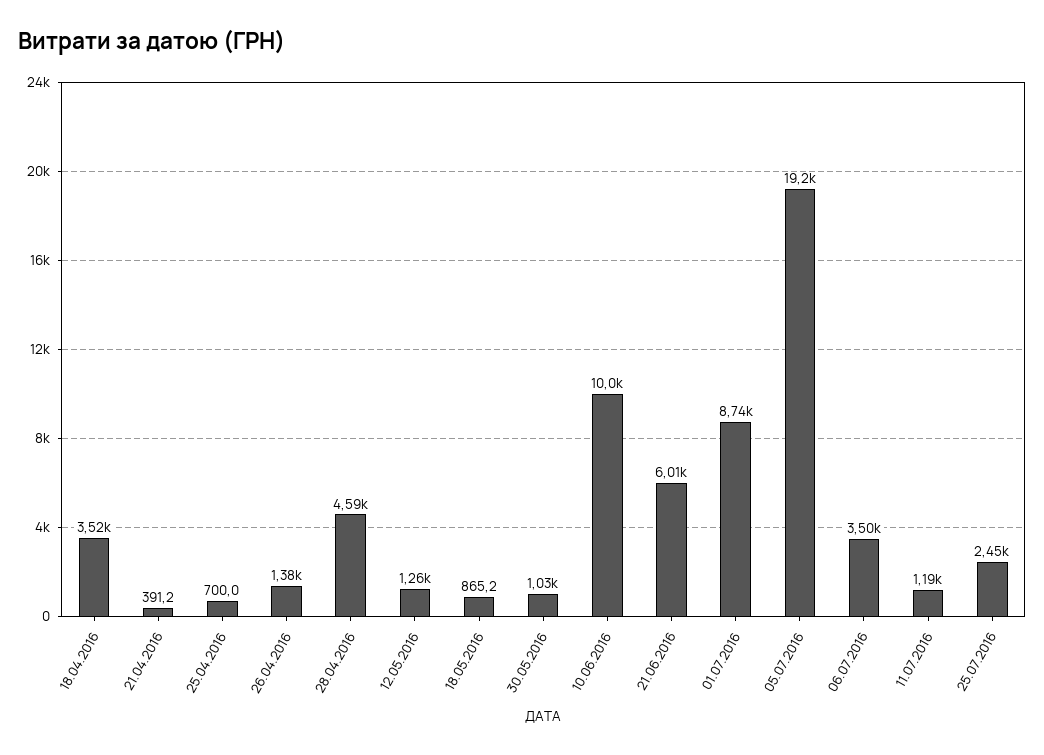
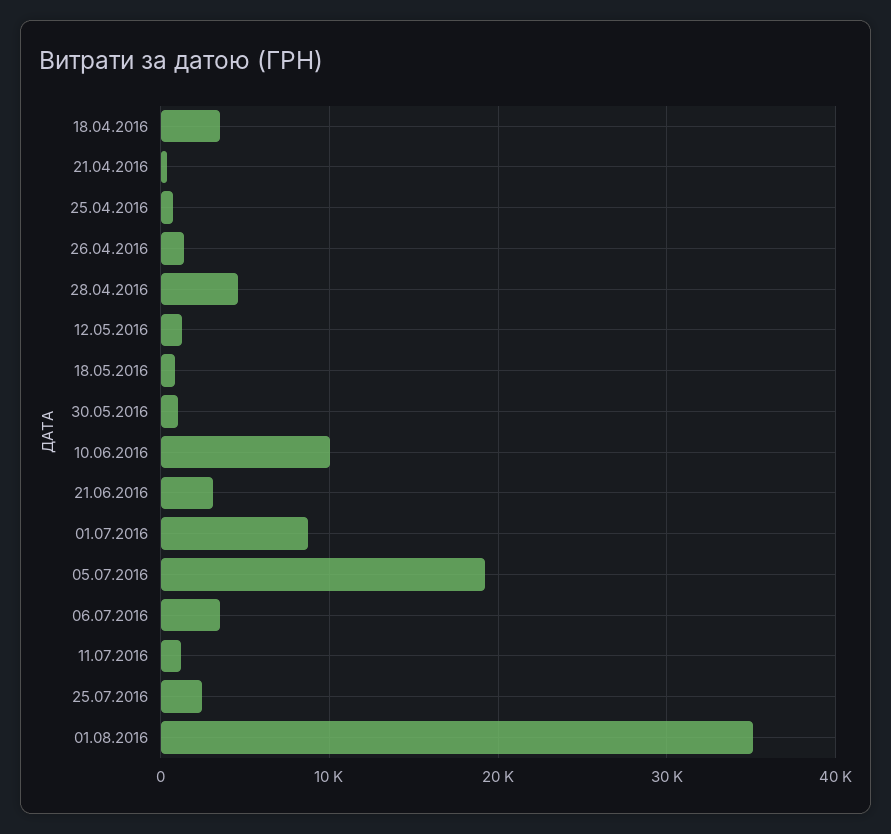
21.06.2016: 6010 -> 3000
01.08.2016: none -> 35000

